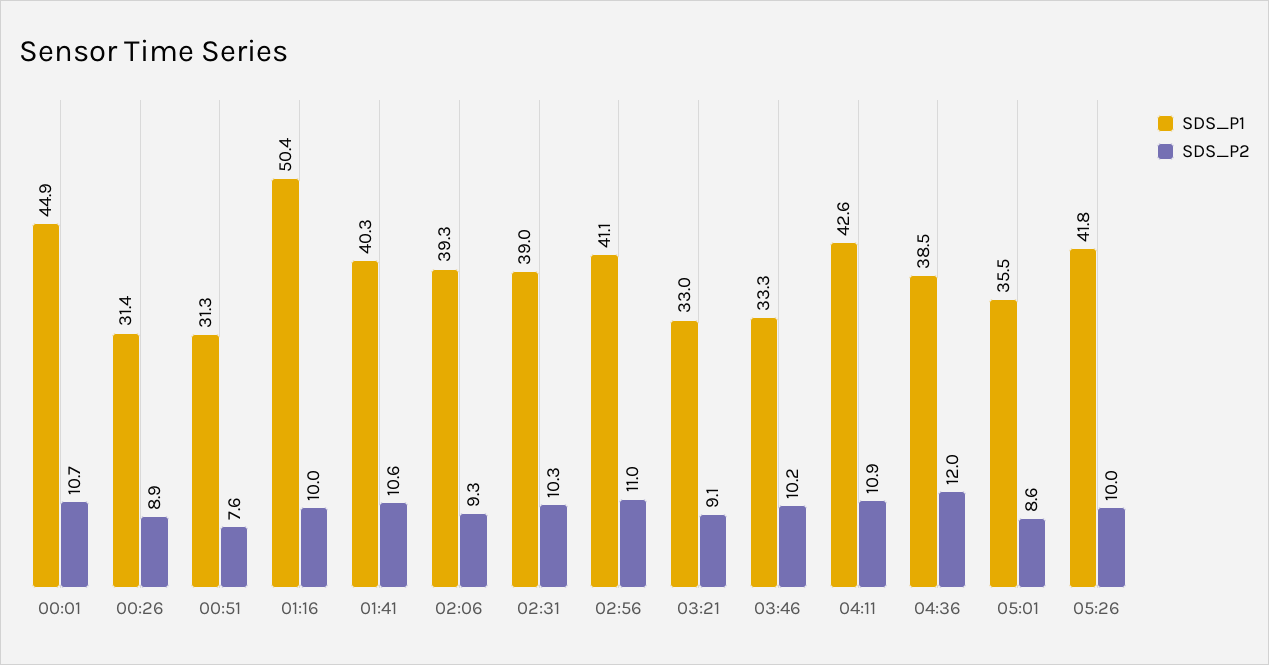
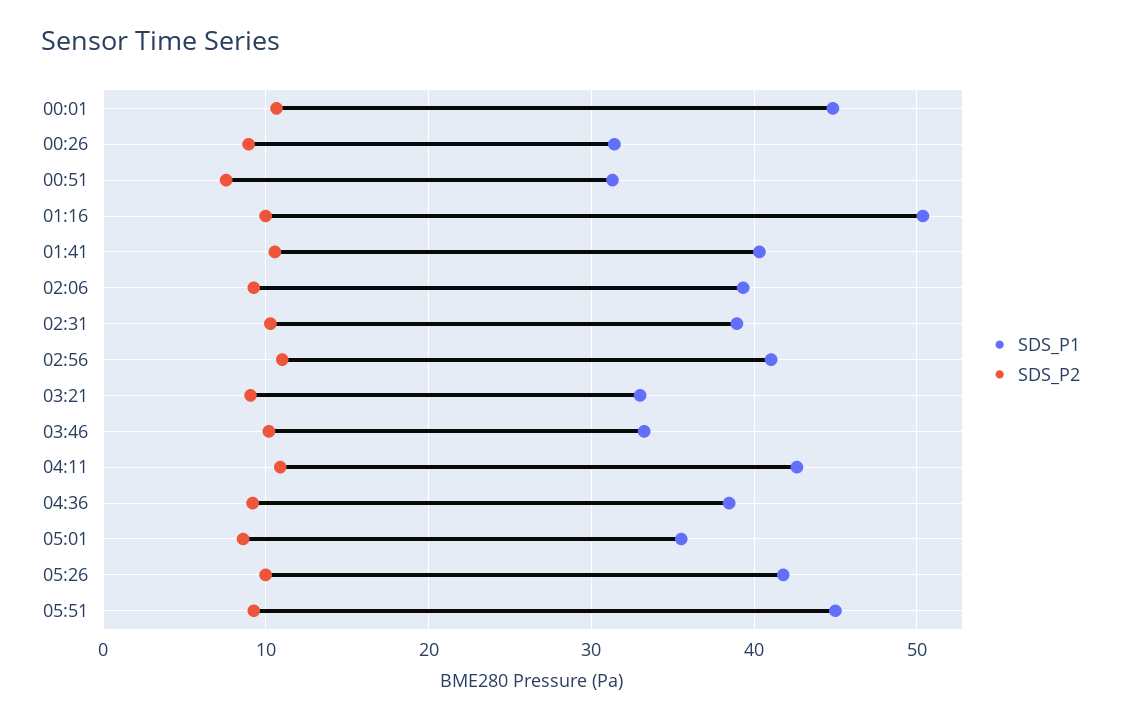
SDS_P2, 04:36: 12 -> 9
SDS_P1, 05:51: none -> 45
SDS_P2, 05:51: none -> 9

